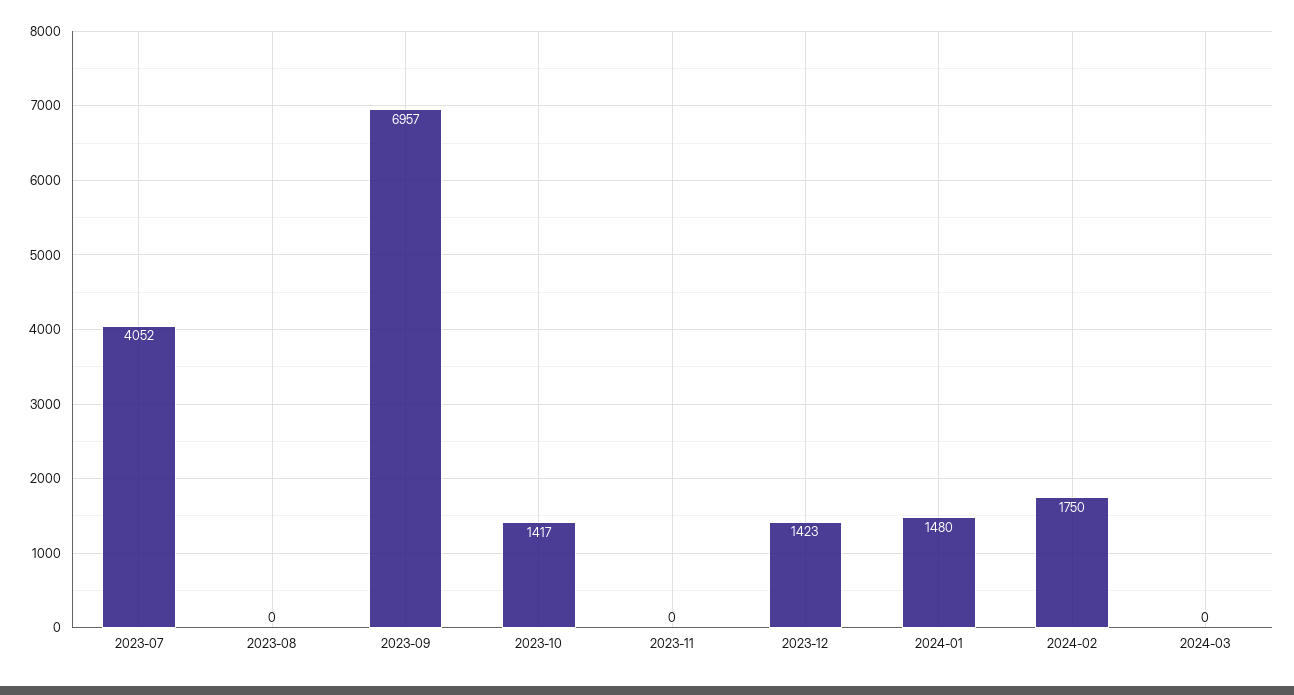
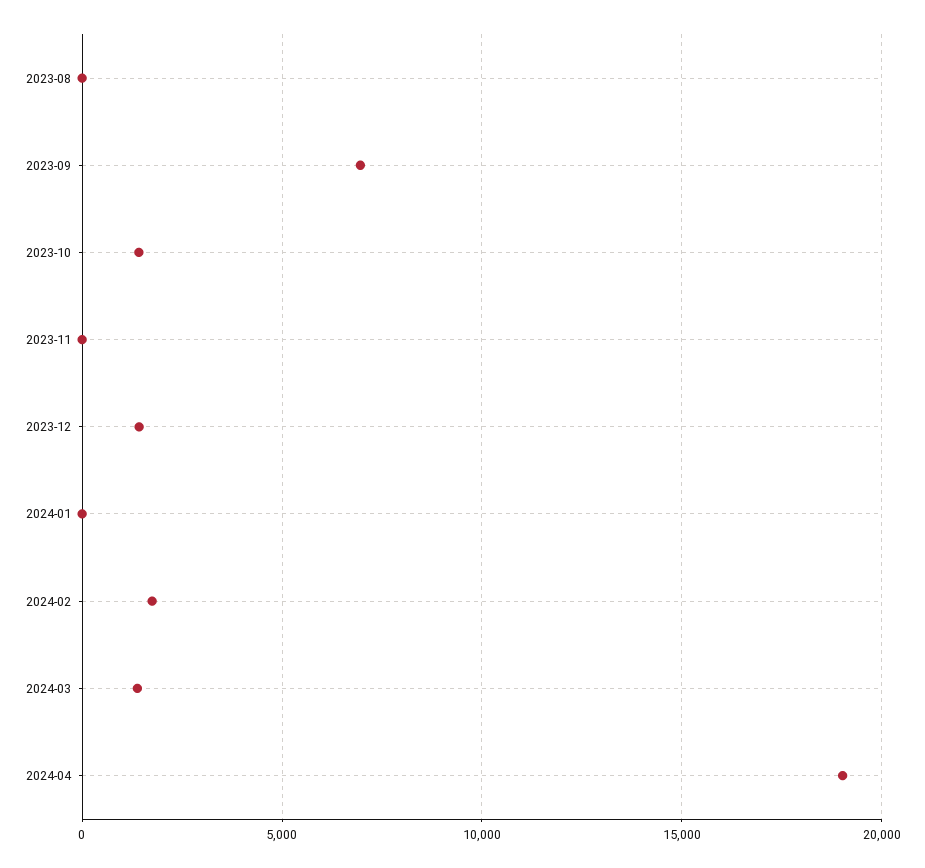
2023-07: 4052 -> none
2024-01: 1480 -> 0
2024-03: 0 -> 1500
2024-04: none -> 19000

